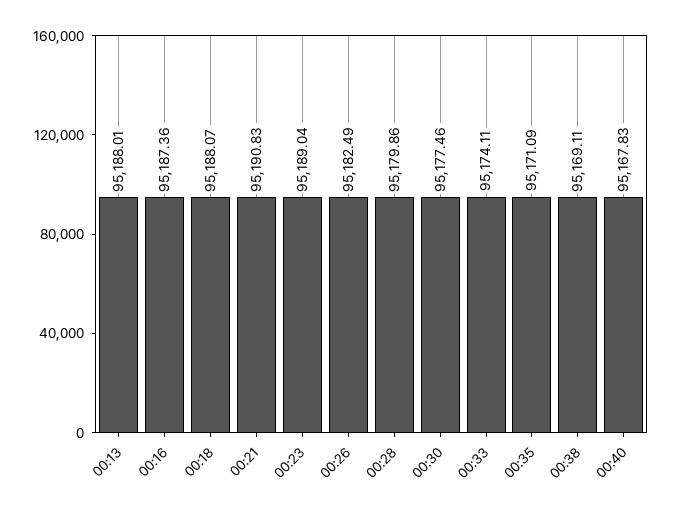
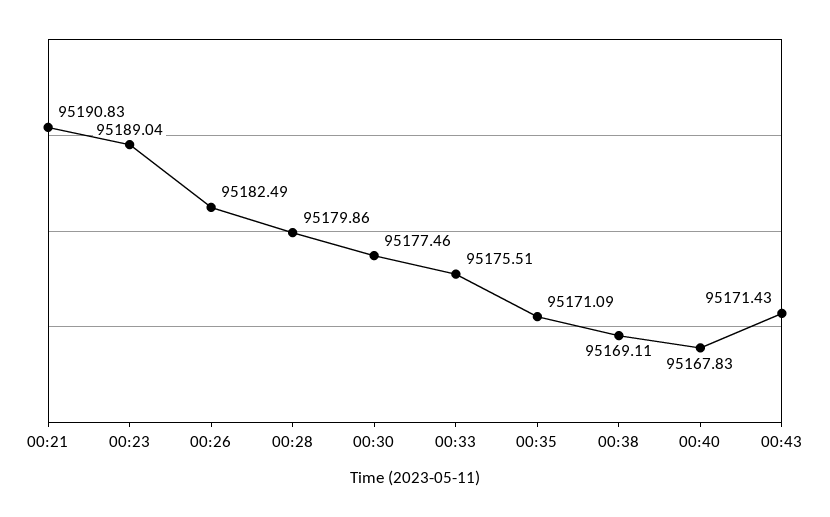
00:13: 95188.01 -> none
00:16: 95187.36 -> none
00:18: 95188.07 -> none
00:33: 95174.11 -> 95175.51
00:43: none -> 95171.43

